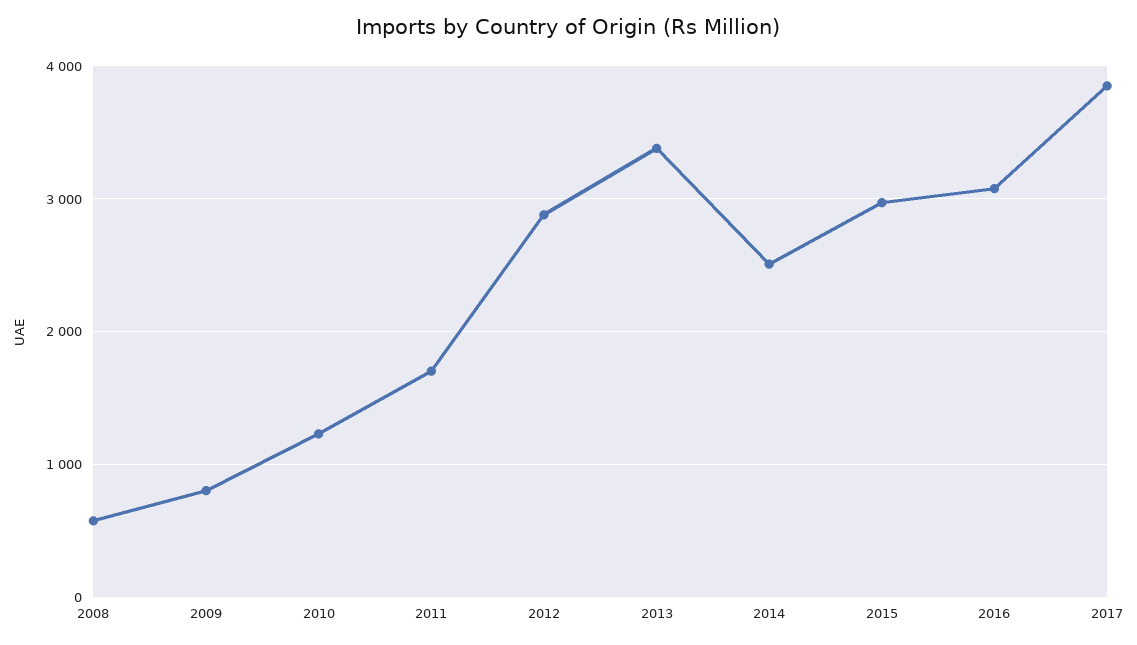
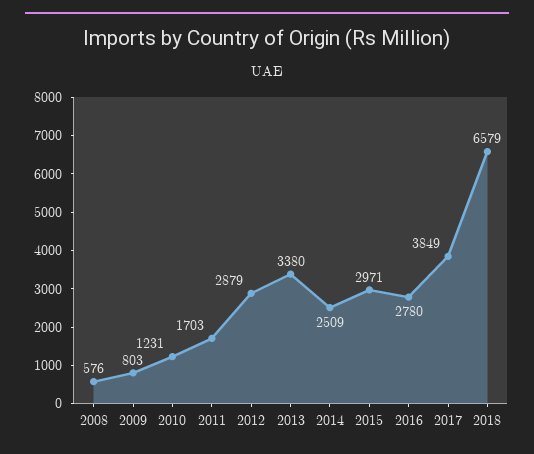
2016: 3100 -> 2780
2018: none -> 6579

